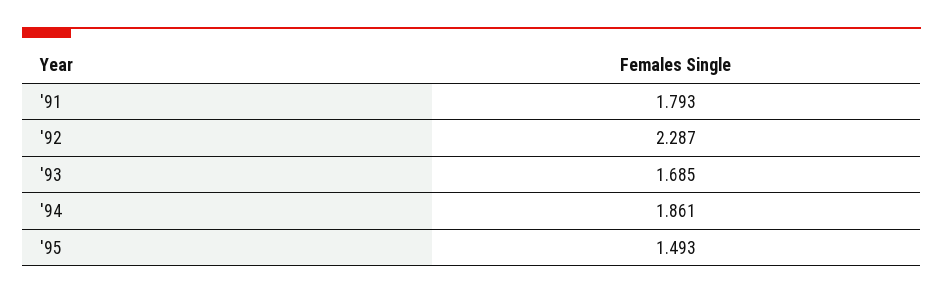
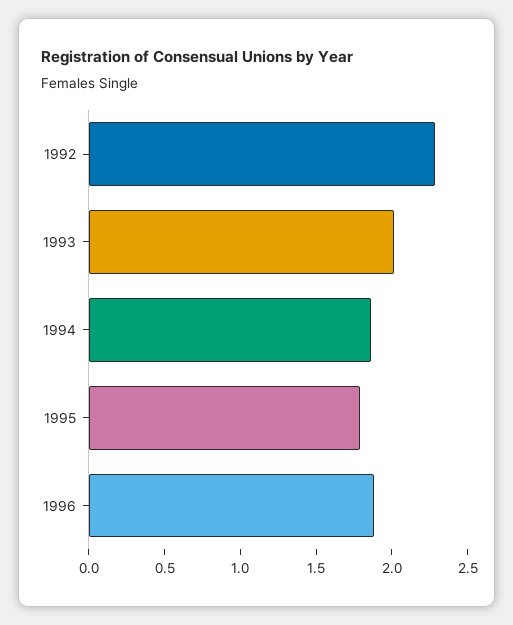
'91: 1.793 -> none
'93: 1.685 -> 2
'95: 1.493 -> 1.8
1996: none -> 1.9

